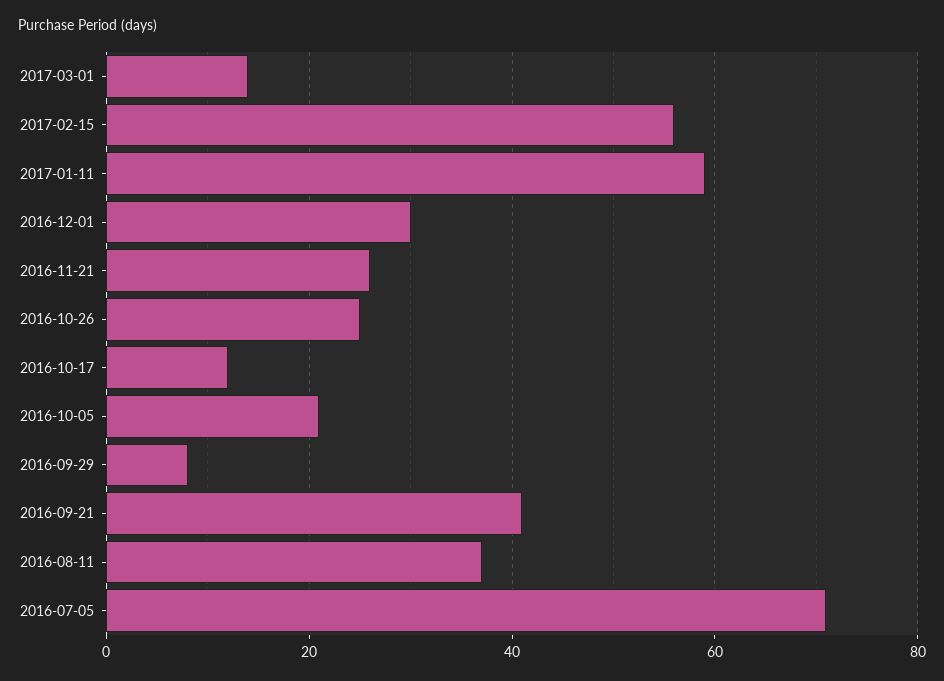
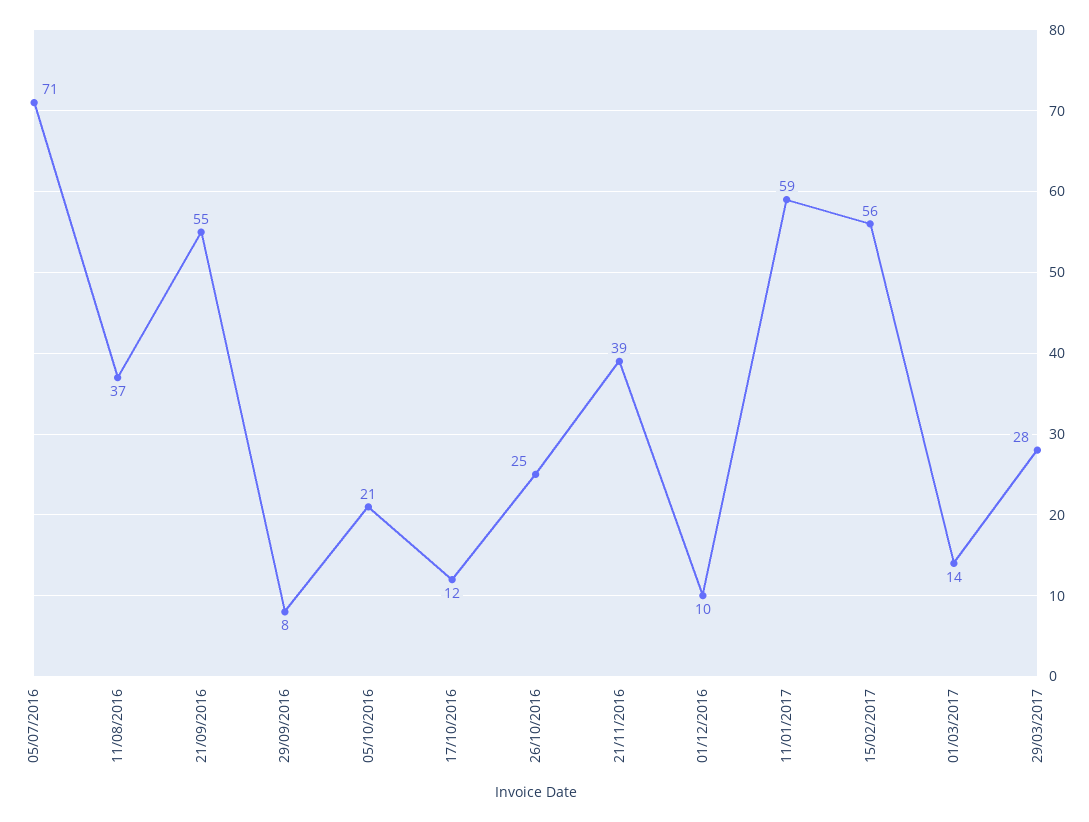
2016-12-01: 30 -> 10
2016-11-21: 25 -> 39
2016-09-21: 40 -> 55
29/03/2017: none -> 28

